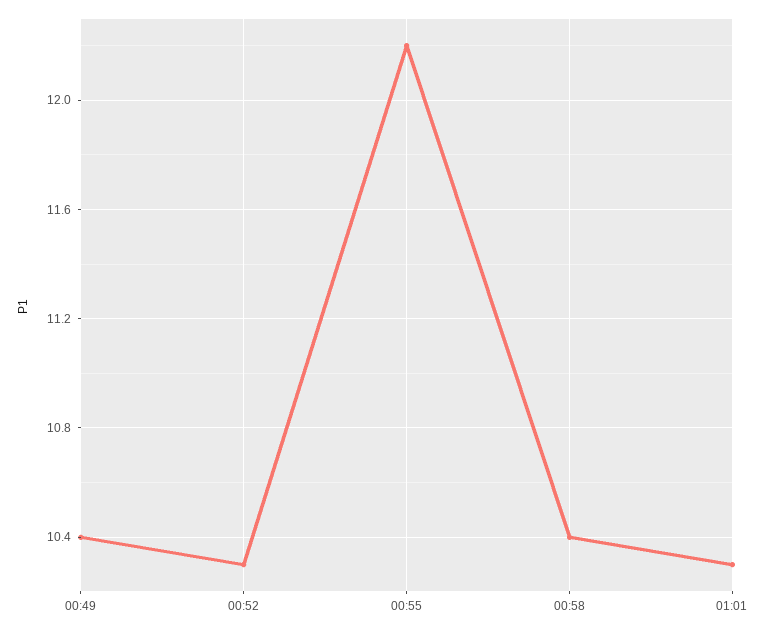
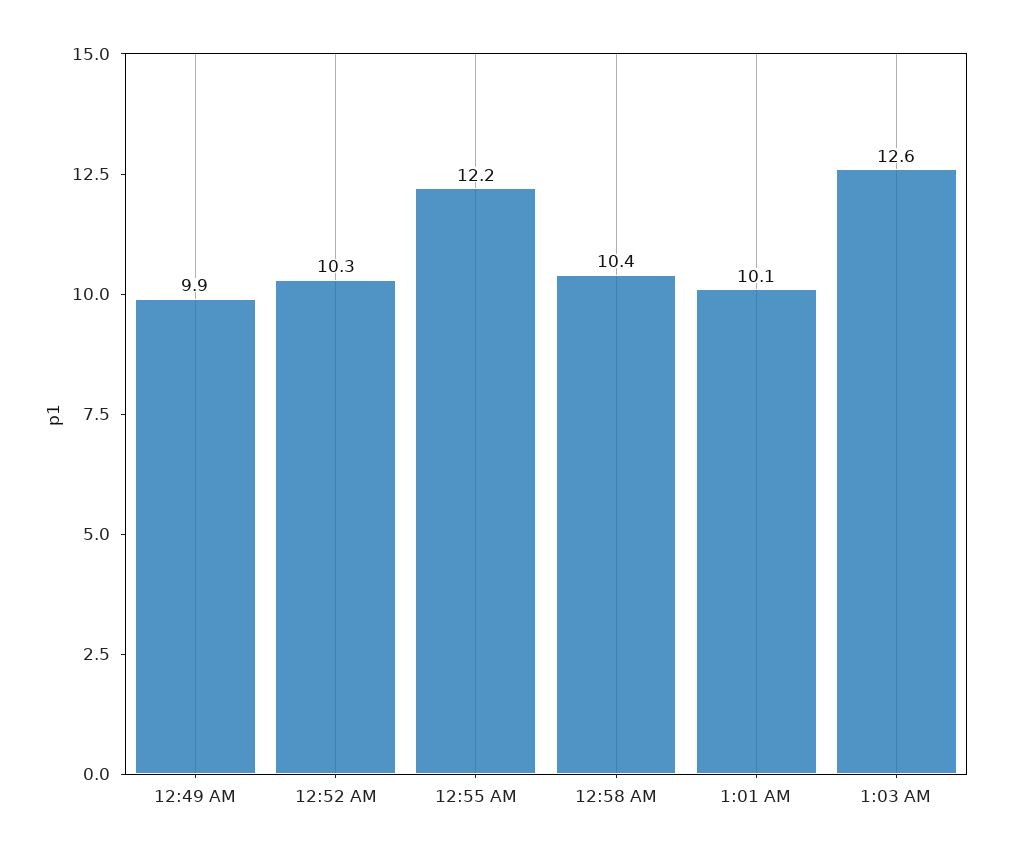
00:49: 10.4 -> 9.9
01:01: 10.3 -> 10.1
1:03 AM: none -> 12.6

